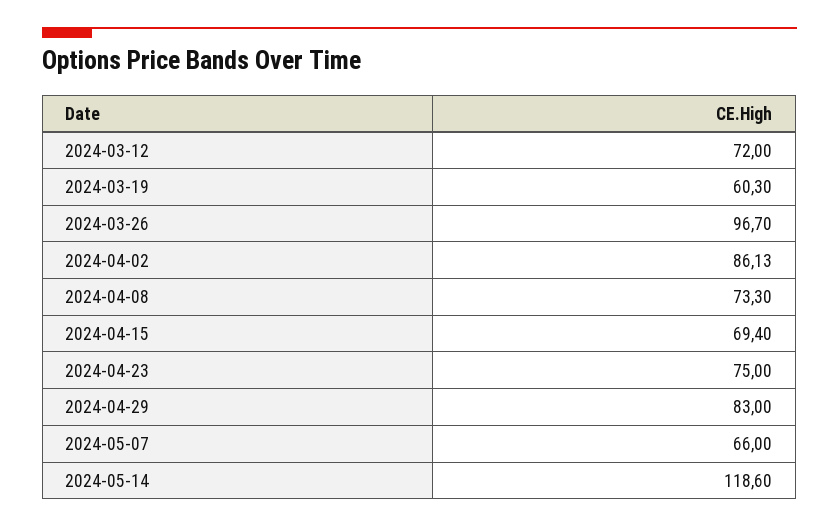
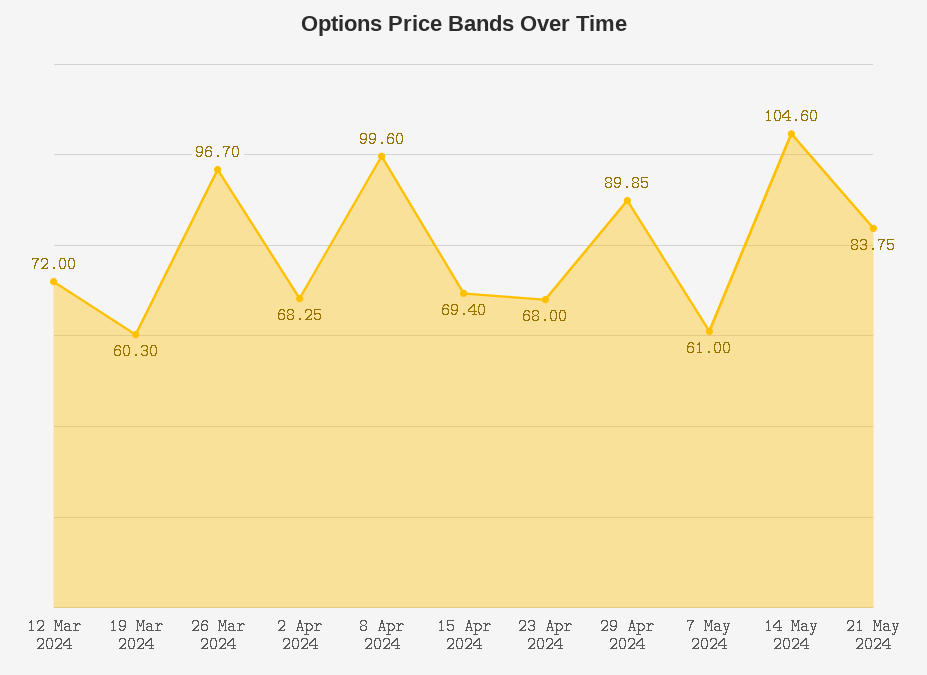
2024-04-02: 86.13 -> 68.25
2024-04-08: 73.3 -> 99.6
2024-04-23: 75 -> 68
2024-04-29: 83 -> 89.85
2024-05-07: 66 -> 61
2024-05-14: 118.6 -> 104.6
21 May 2024: none -> 83.75

